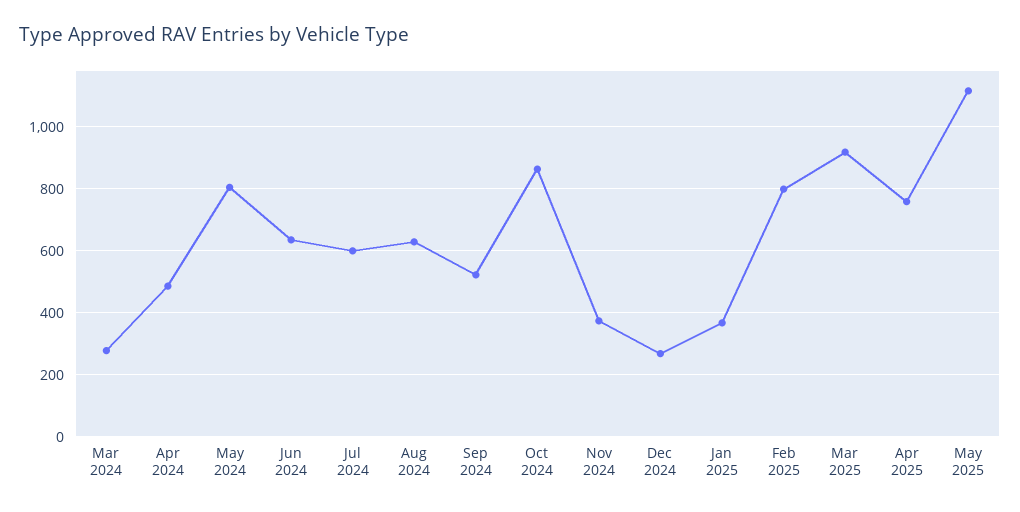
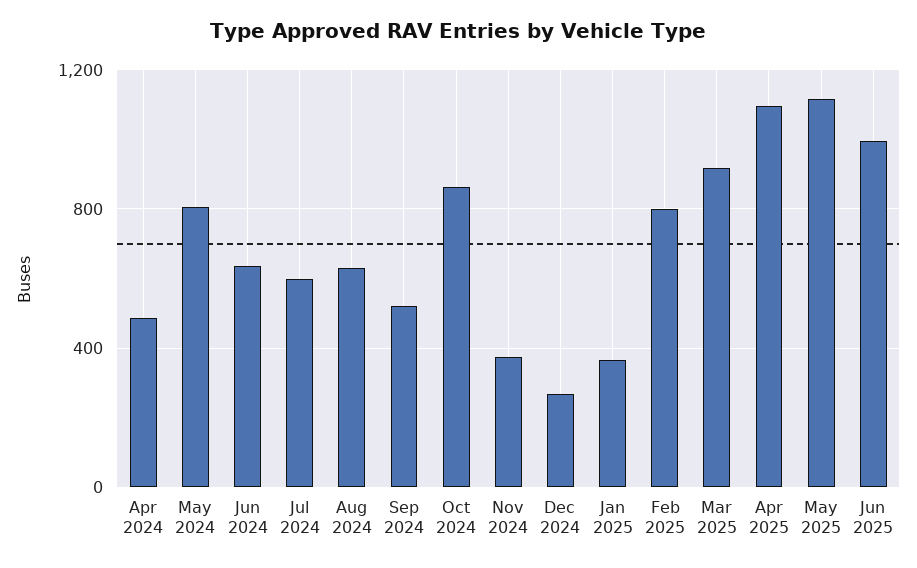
Mar 2024: 280 -> none
Apr 2025: 760 -> 1100
Jun 2025: none -> 1000

